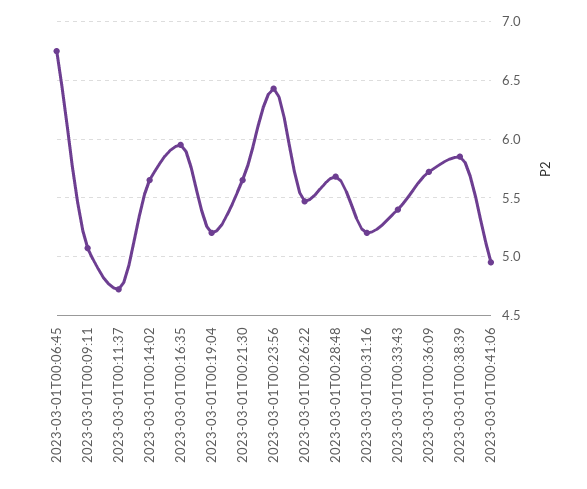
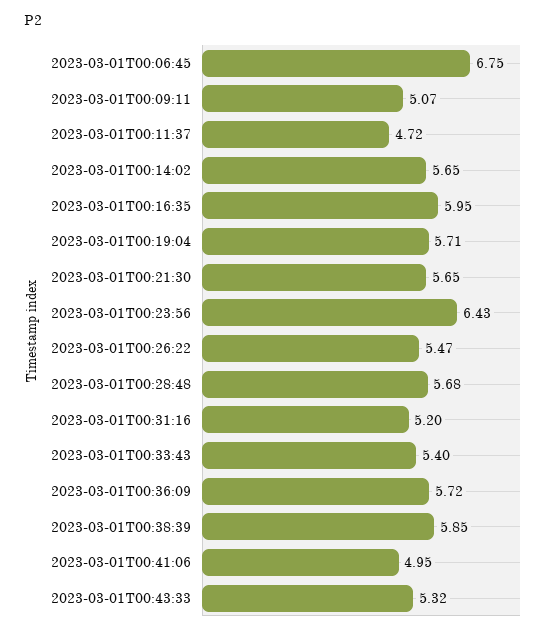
2023-03-01T00:19:04: 5.2 -> 5.71
2023-03-01T00:43:33: none -> 5.32

